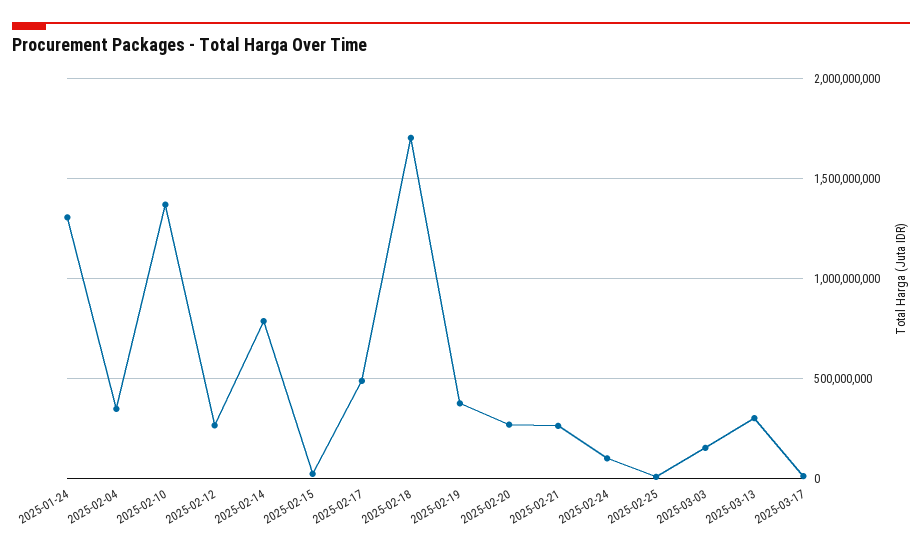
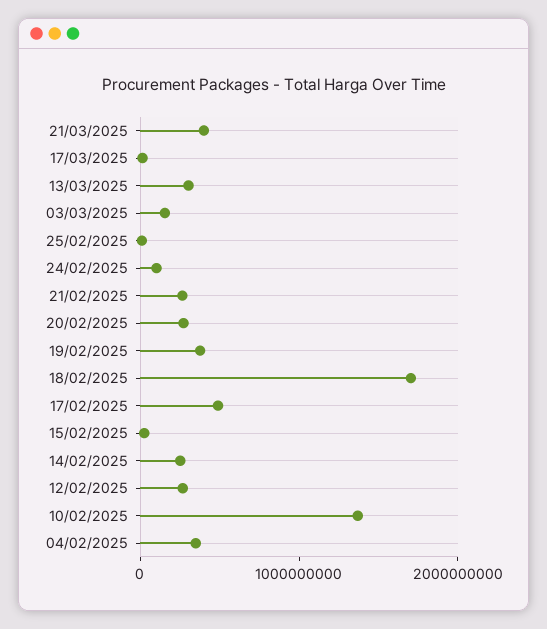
2025-01-24: 1300000000 -> none
2025-02-14: 800000000 -> 200000000
21/03/2025: none -> 400000000

